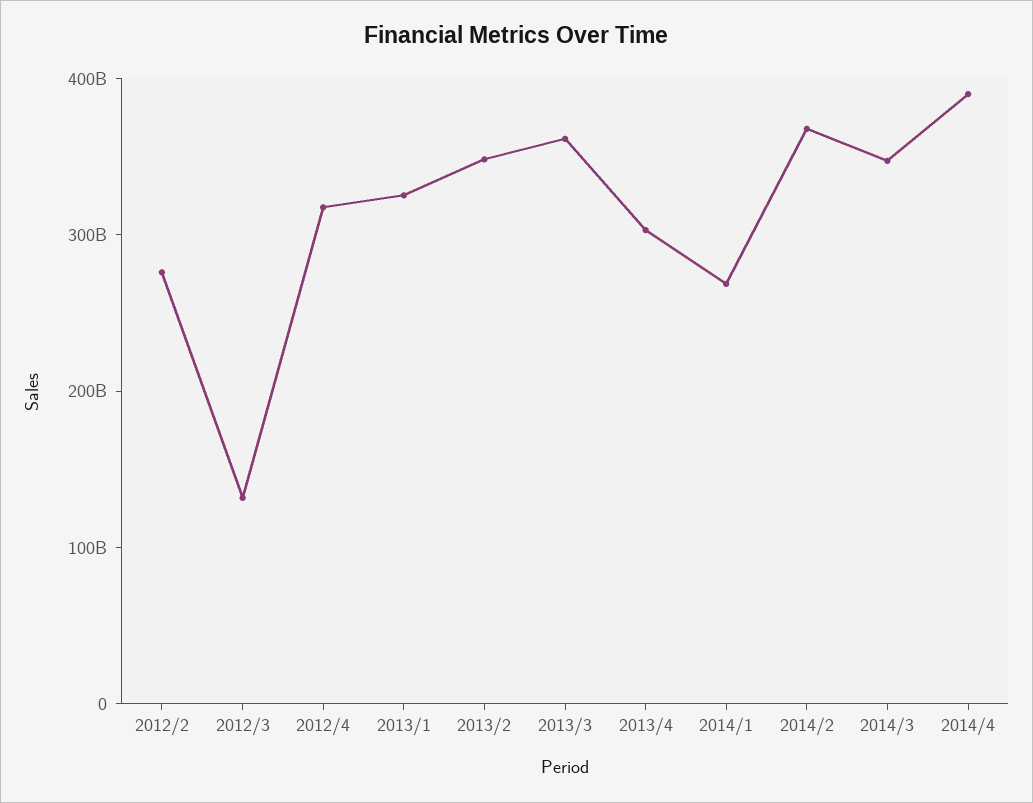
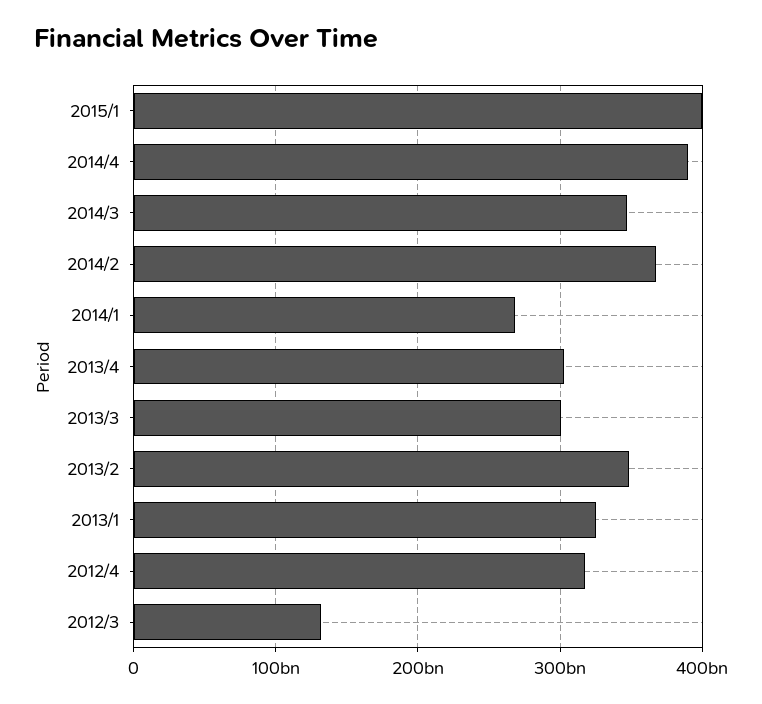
2012/2: 280000000000 -> none
2013/3: 360000000000 -> 300000000000
2015/1: none -> 400000000000

